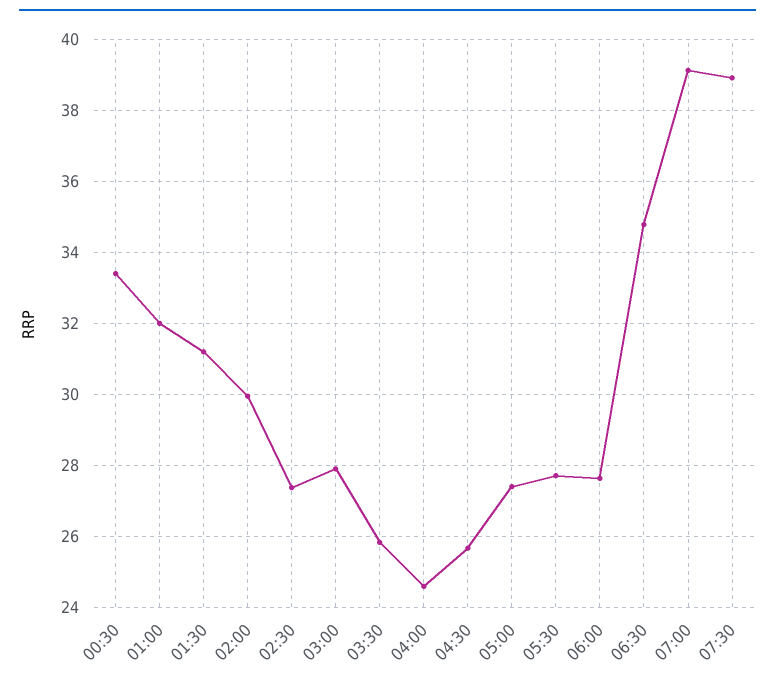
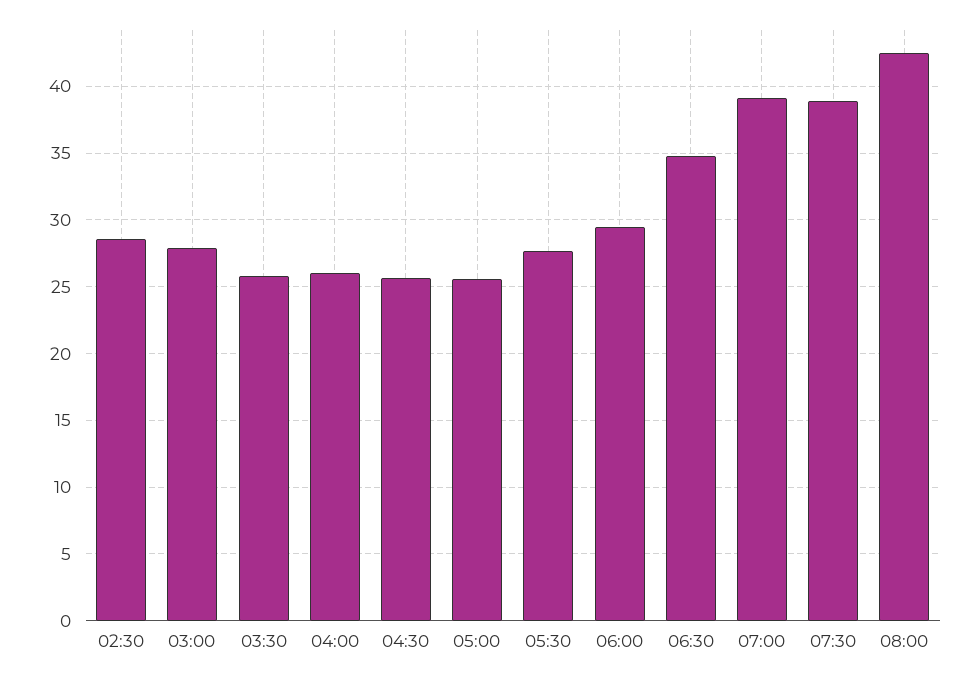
00:30: 33.4 -> none
01:00: 32 -> none
01:30: 31.2 -> none
02:00: 30 -> none
02:30: 27.4 -> 28.5
04:00: 24.6 -> 26
05:00: 27.4 -> 25.5
06:00: 27.6 -> 29.5
08:00: none -> 42.5

